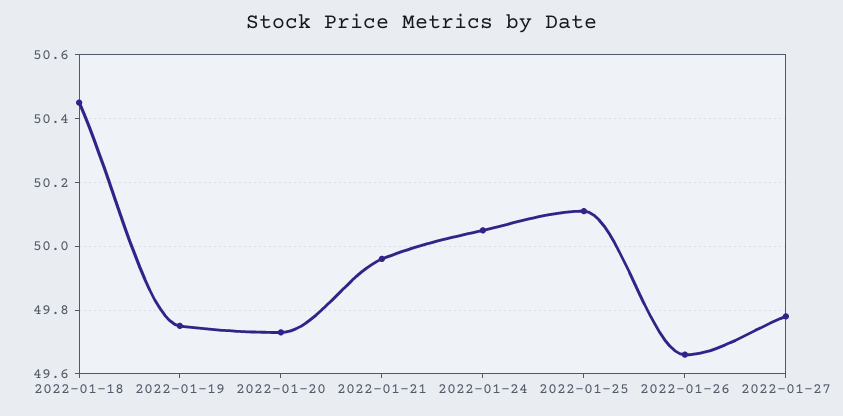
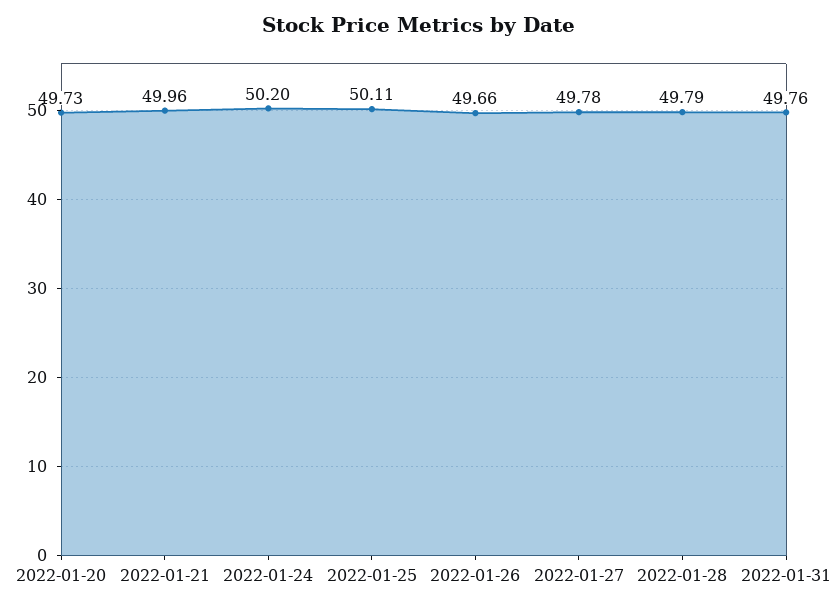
2022-01-18: 50.45 -> none
2022-01-19: 49.75 -> none
2022-01-24: 50.05 -> 50.2
2022-01-28: none -> 49.79
2022-01-31: none -> 49.76

